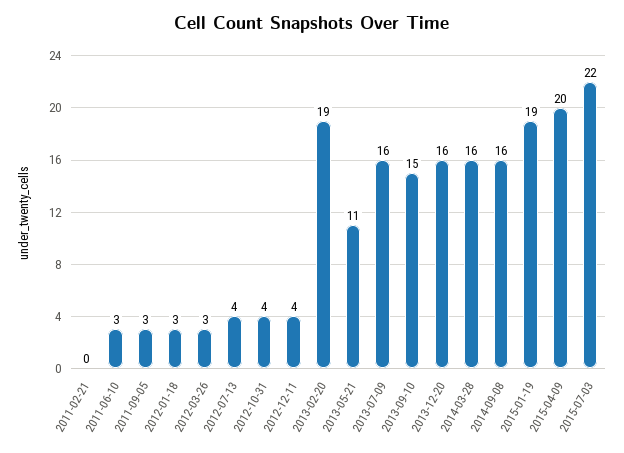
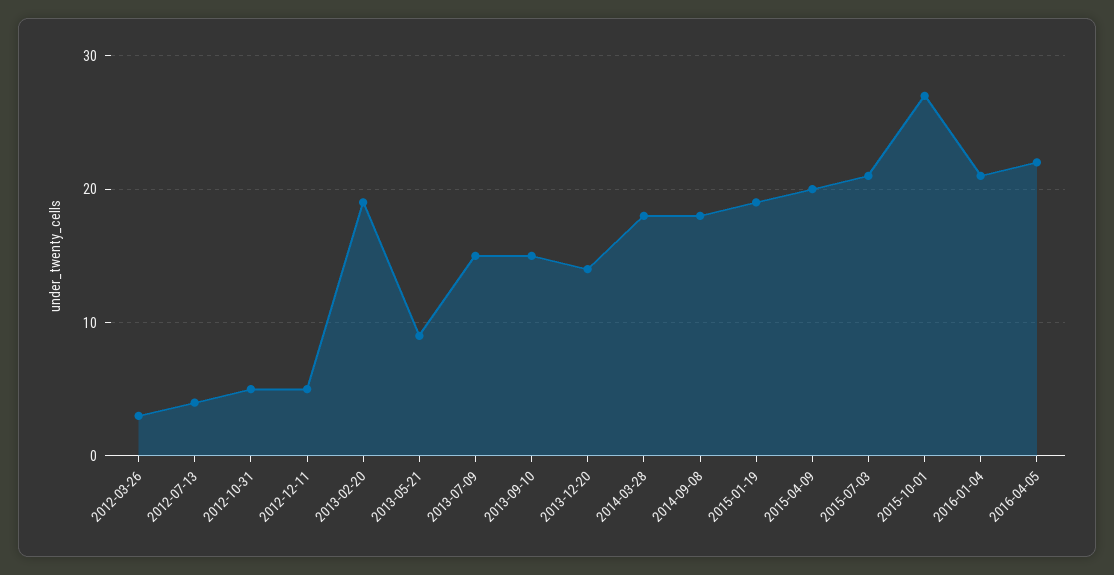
2011-02-21: 0 -> none
2011-06-10: 3 -> none
2011-09-05: 3 -> none
2012-01-18: 3 -> none
2012-10-31: 4 -> 5
2012-12-11: 4 -> 5
2013-05-21: 11 -> 9
2013-07-09: 16 -> 15
2013-12-20: 16 -> 14
2014-03-28: 16 -> 18
2014-09-08: 16 -> 18
2015-07-03: 22 -> 21
2015-10-01: none -> 27
2016-01-04: none -> 21
2016-04-05: none -> 22

